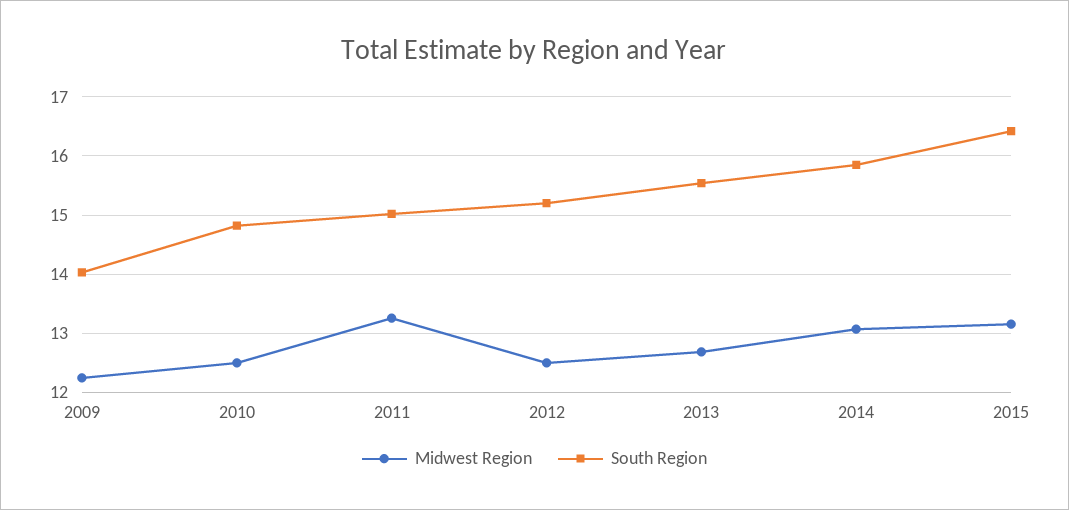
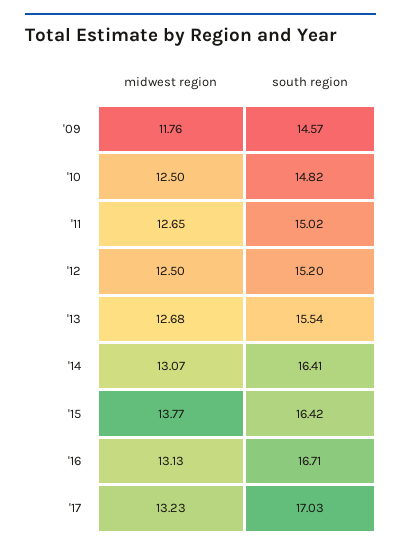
Midwest Region, 2009: 12.2 -> 11.76
South Region, 2009: 14 -> 14.57
Midwest Region, 2011: 13.2 -> 12.65
South Region, 2014: 15.8 -> 16.41
Midwest Region, 2015: 13.2 -> 13.77
Midwest Region, '16: none -> 13.13
South Region, '16: none -> 16.71
Midwest Region, '17: none -> 13.23
South Region, '17: none -> 17.03

